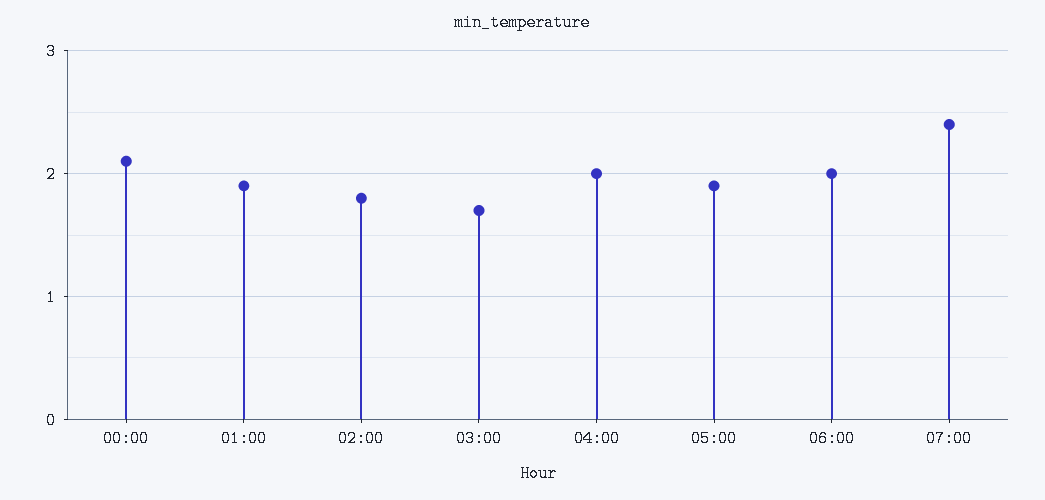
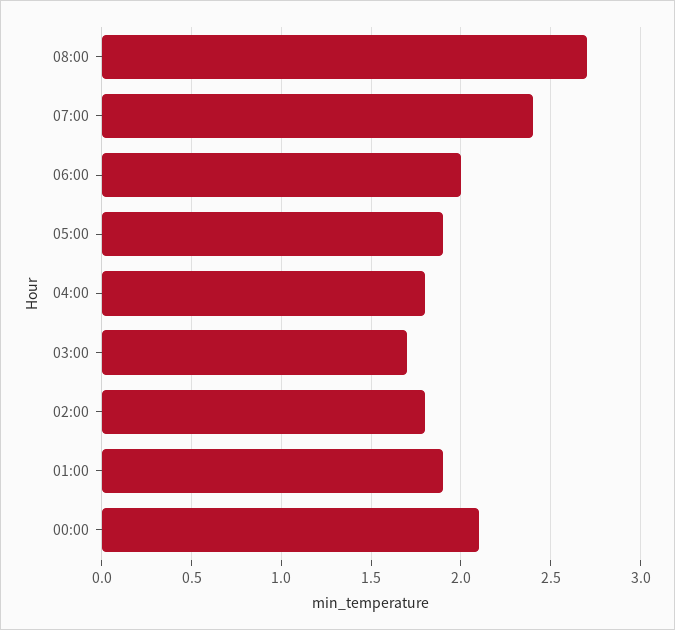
04:00: 2 -> 1.8
08:00: none -> 2.7

